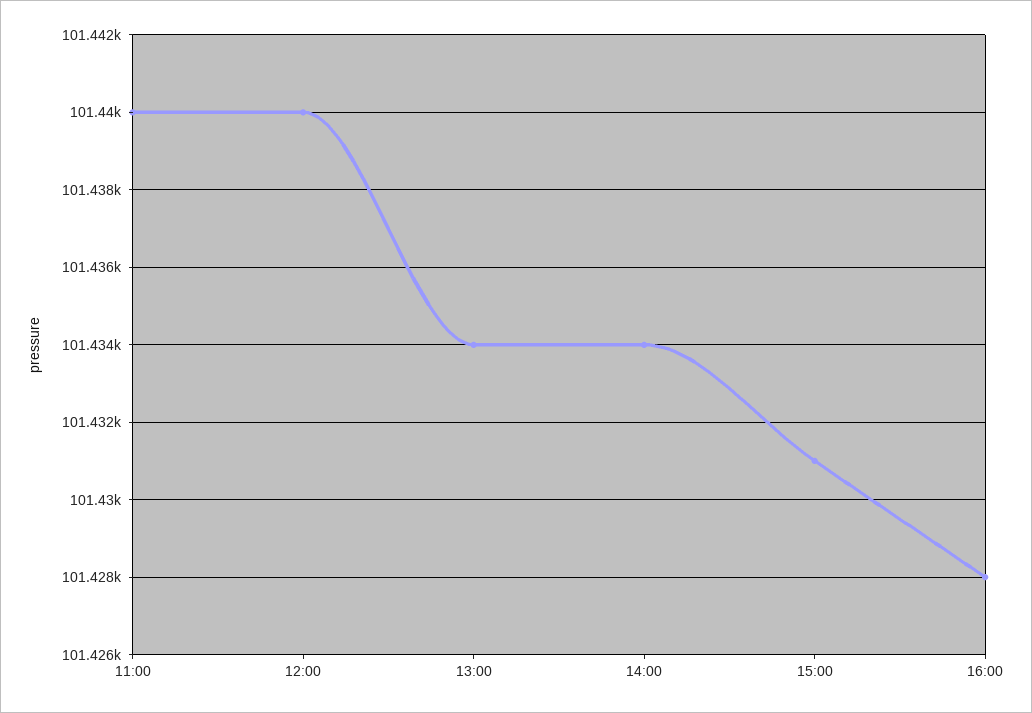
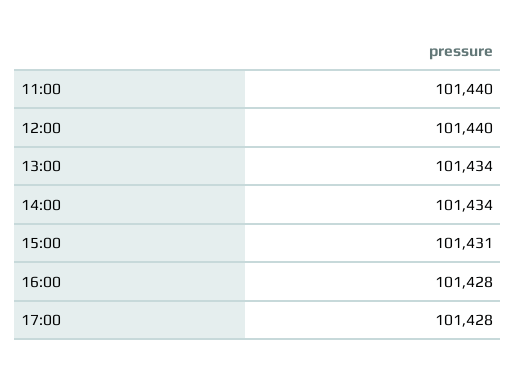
17:00: none -> 101428

